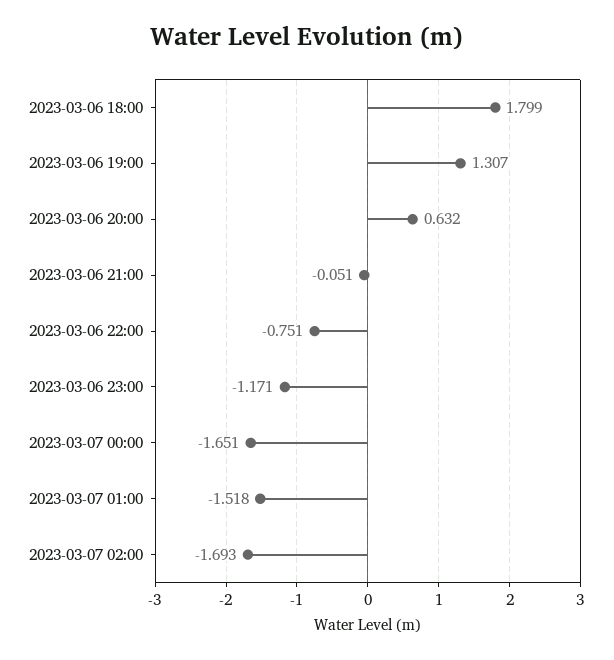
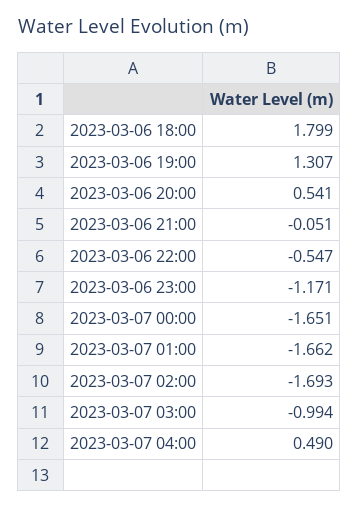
2023-03-06 20:00: 0.632 -> 0.541
2023-03-06 22:00: -0.751 -> -0.547
2023-03-07 01:00: -1.518 -> -1.662
2023-03-07 03:00: none -> -0.994
2023-03-07 04:00: none -> 0.49

